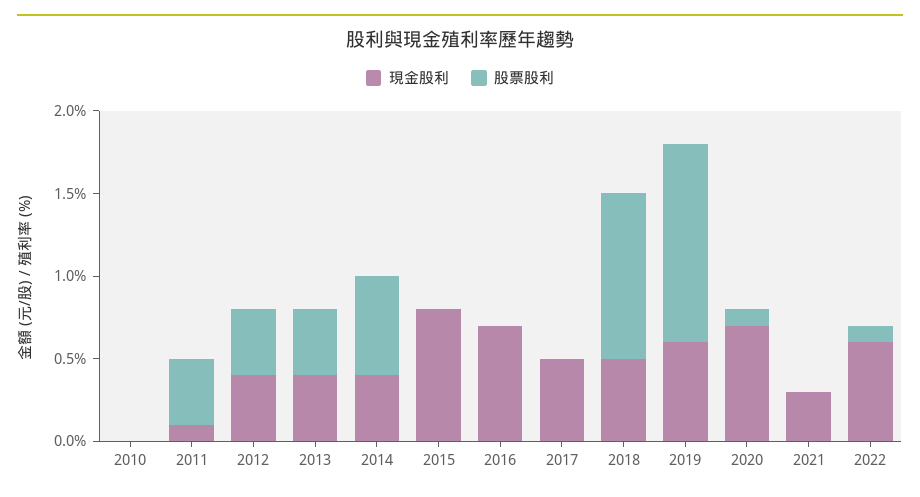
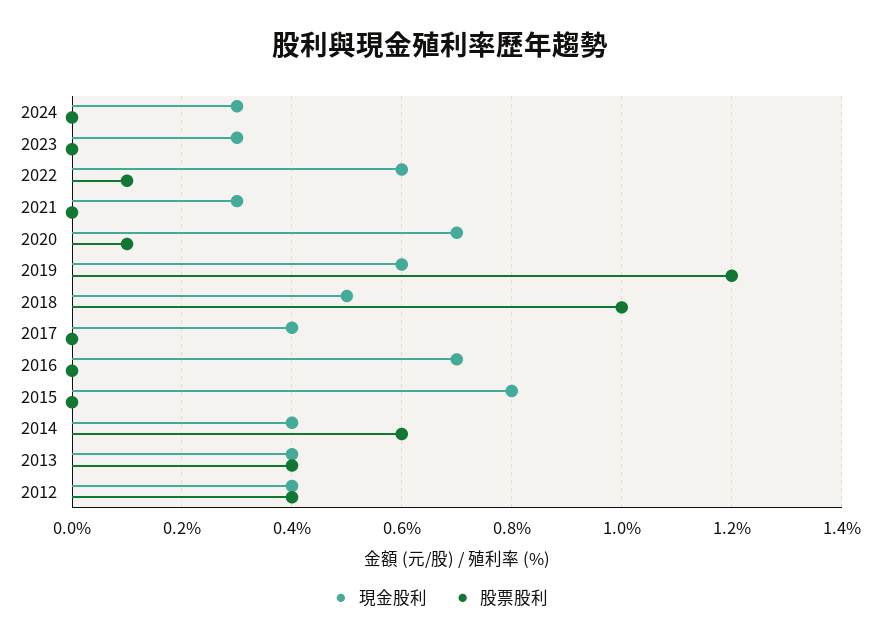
現金股利, 2010: 0 -> none
股票股利, 2010: 0 -> none
現金股利, 2011: 0.1 -> none
股票股利, 2011: 0.4 -> none
現金股利, 2017: 0.5 -> 0.4
現金股利, 2024: none -> 0.3
股票股利, 2024: none -> 0
現金股利, 2023: none -> 0.3
股票股利, 2023: none -> 0

